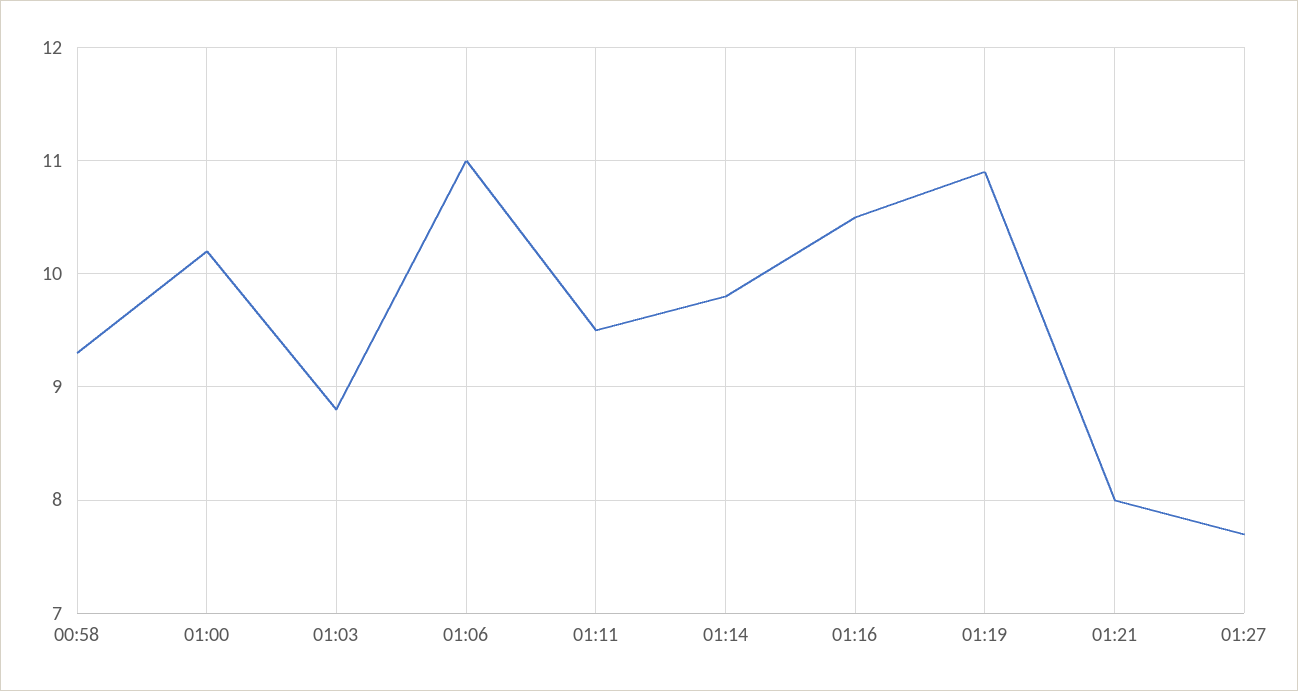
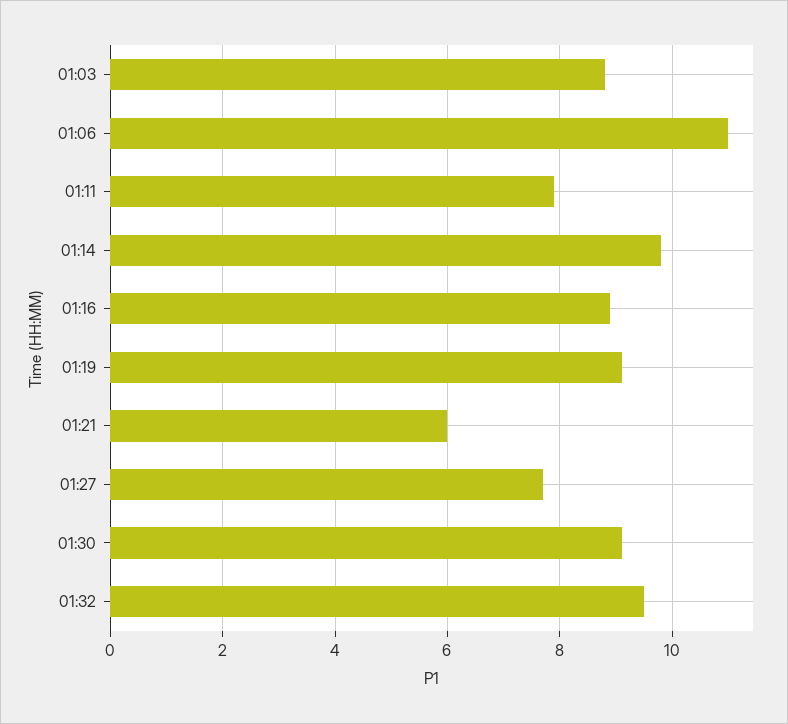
00:58: 9.3 -> none
01:00: 10.2 -> none
01:11: 9.5 -> 8
01:16: 10.5 -> 9
01:19: 10.9 -> 9
01:21: 8 -> 6
01:30: none -> 9
01:32: none -> 9.5

